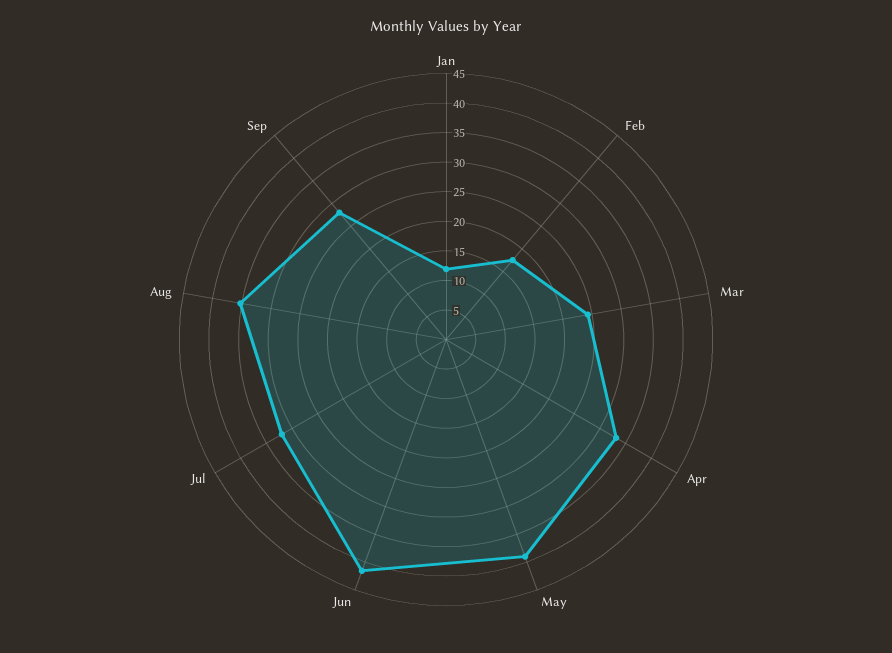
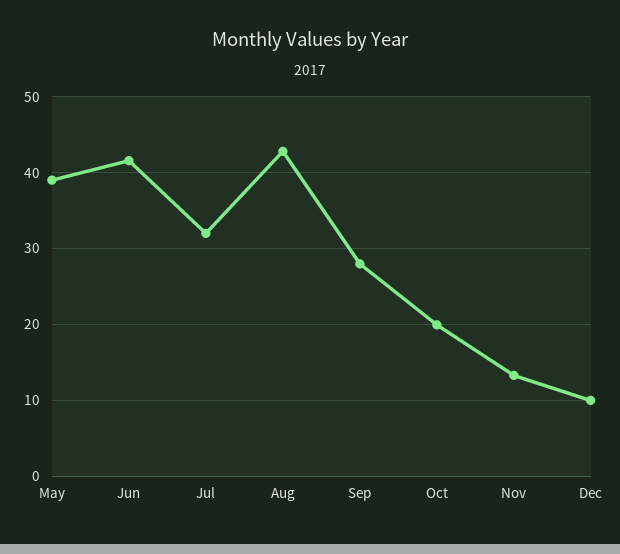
Jan: 12.5 -> none
Feb: 17.5 -> none
Mar: 25 -> none
Apr: 32.5 -> none
Aug: 35 -> 43
Oct: none -> 20
Nov: none -> 13
Dec: none -> 10

